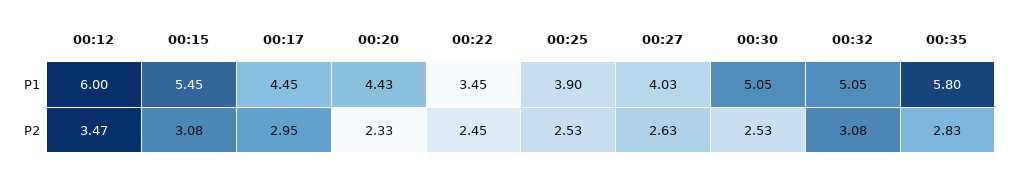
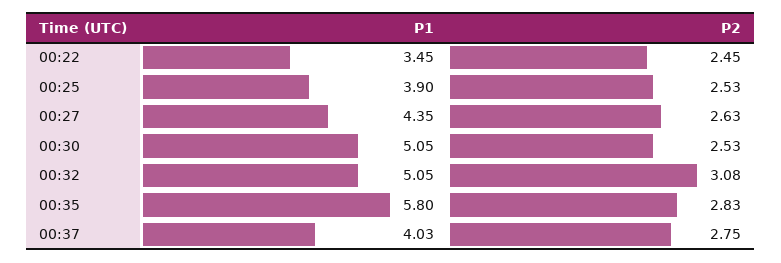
00:12, P1: 6 -> none
00:15, P1: 5.45 -> none
00:17, P1: 4.45 -> none
00:20, P1: 4.43 -> none
00:27, P1: 4.03 -> 4.35
00:12, P2: 3.47 -> none
00:15, P2: 3.08 -> none
00:17, P2: 2.95 -> none
00:20, P2: 2.33 -> none
00:37, P1: none -> 4.03
00:37, P2: none -> 2.75

